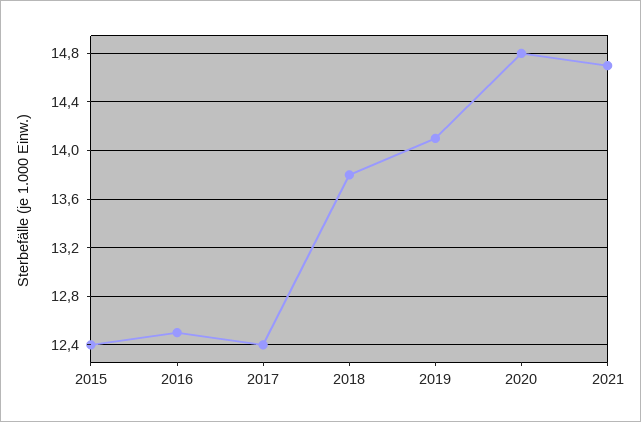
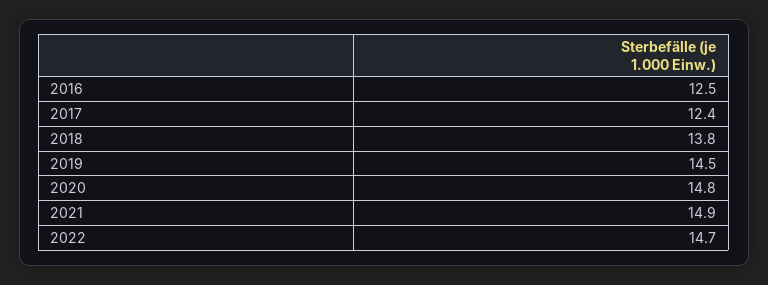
2015: 12.4 -> none
2019: 14.1 -> 14.5
2021: 14.7 -> 14.9
2022: none -> 14.7

